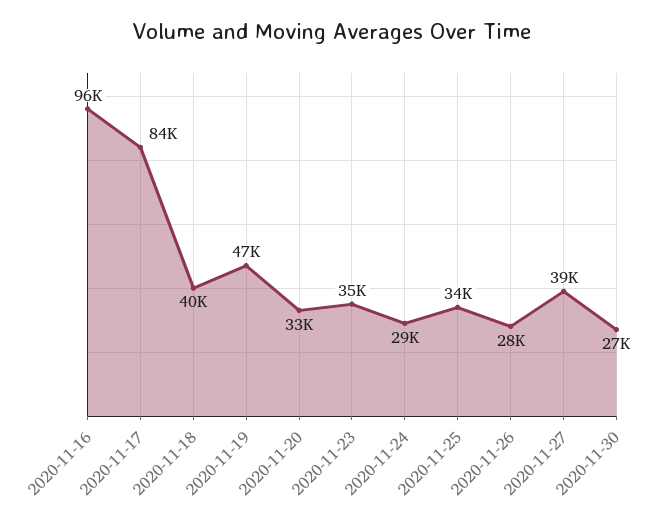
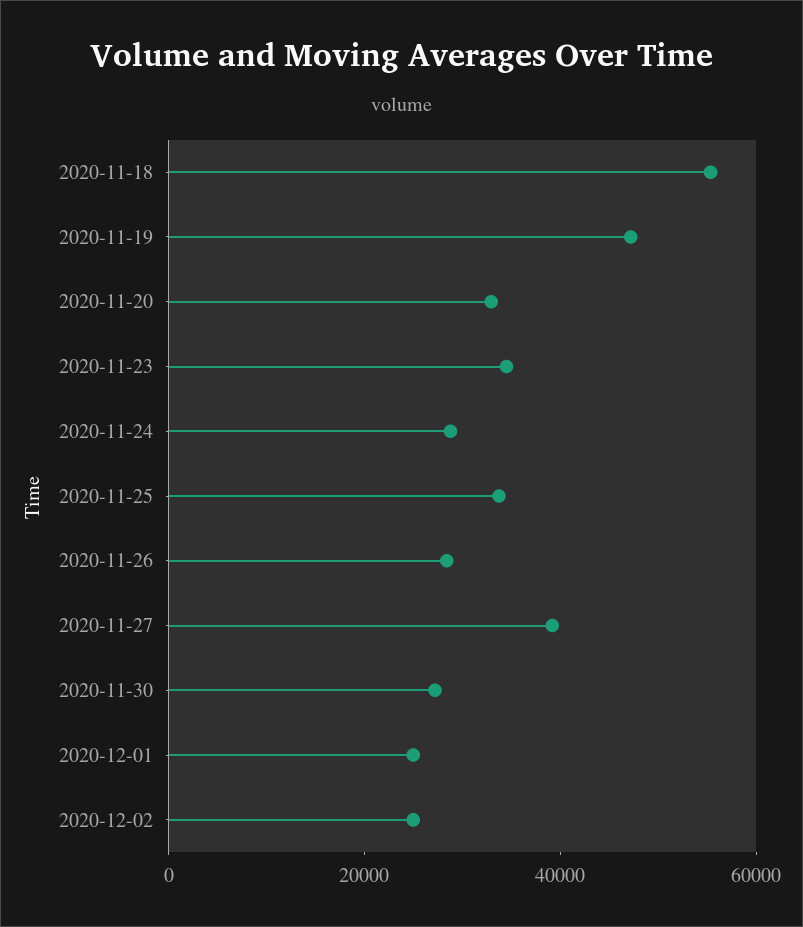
2020-11-16: 96000 -> none
2020-11-17: 84000 -> none
2020-11-18: 40000 -> 55000
2020-12-01: none -> 25000
2020-12-02: none -> 25000

